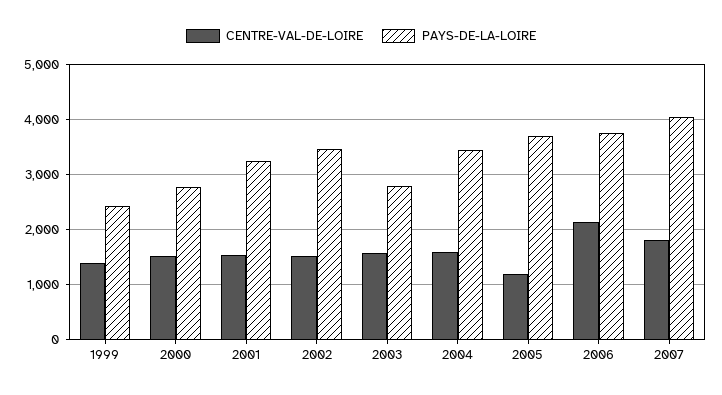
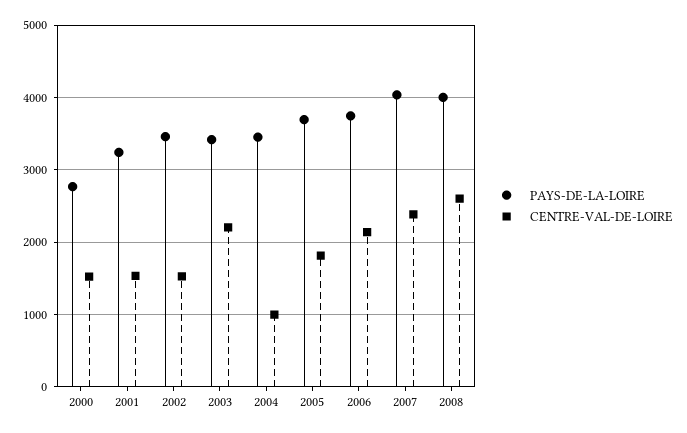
CENTRE-VAL-DE-LOIRE, 1999: 1400 -> none
PAYS-DE-LA-LOIRE, 1999: 2400 -> none
CENTRE-VAL-DE-LOIRE, 2003: 1600 -> 2200
PAYS-DE-LA-LOIRE, 2003: 2800 -> 3400
CENTRE-VAL-DE-LOIRE, 2004: 1600 -> 1000
CENTRE-VAL-DE-LOIRE, 2005: 1200 -> 1800
CENTRE-VAL-DE-LOIRE, 2007: 1800 -> 2400
PAYS-DE-LA-LOIRE, 2008: none -> 4000
CENTRE-VAL-DE-LOIRE, 2008: none -> 2600

